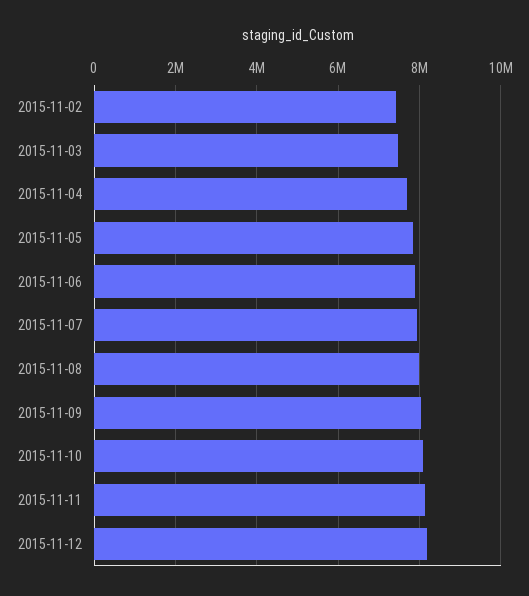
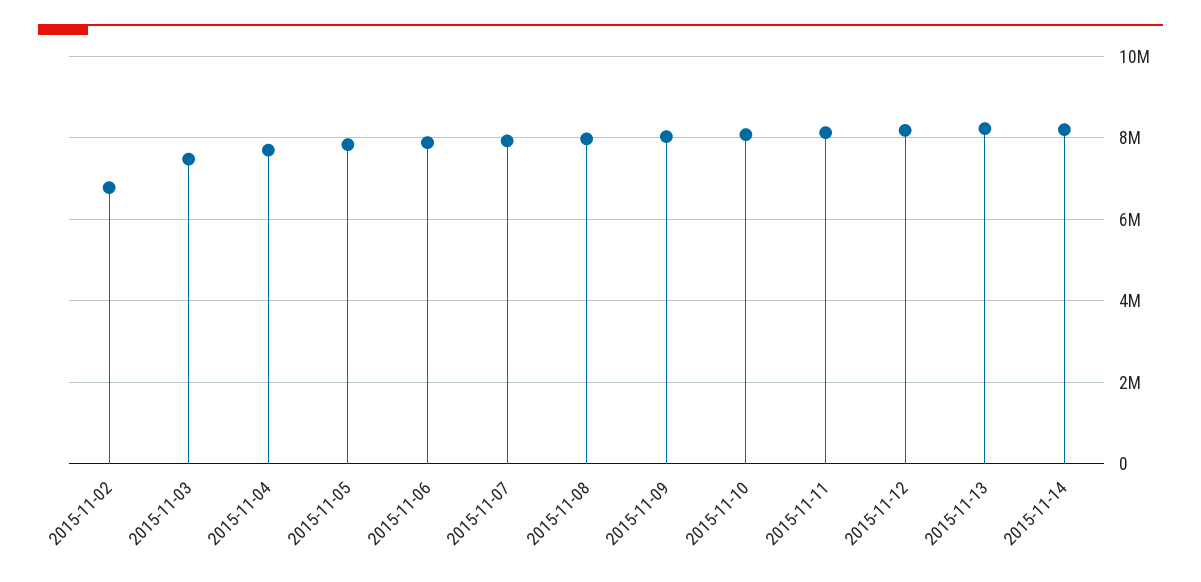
2015-11-02: 7400000 -> 6800000
2015-11-13: none -> 8200000
2015-11-14: none -> 8200000

